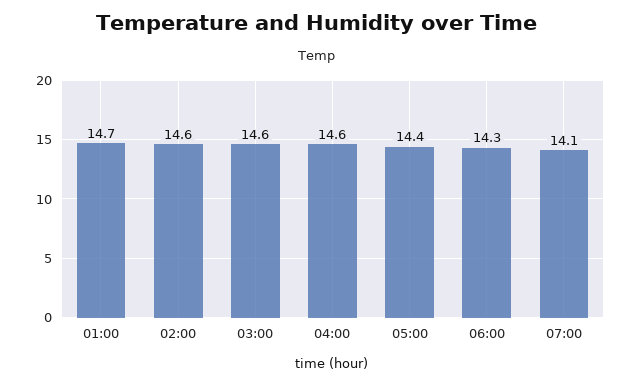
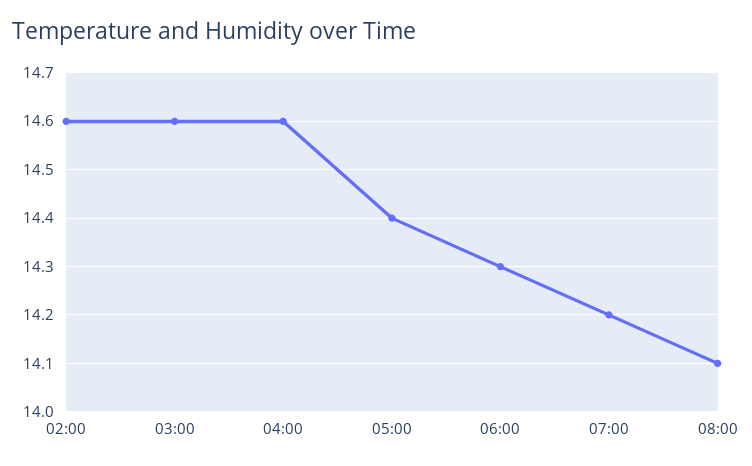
01:00: 14.7 -> none
07:00: 14.1 -> 14.2
08:00: none -> 14.1

